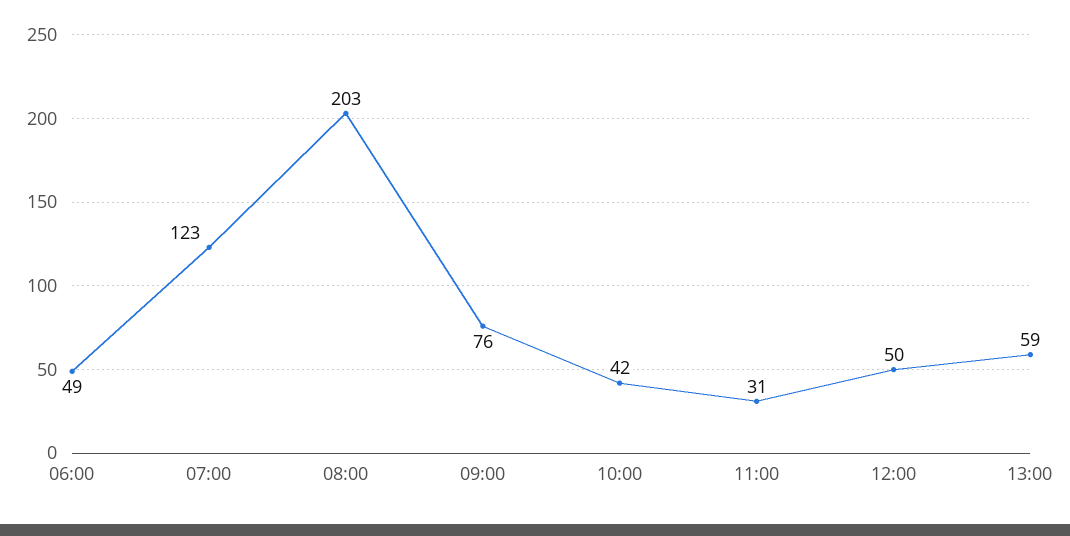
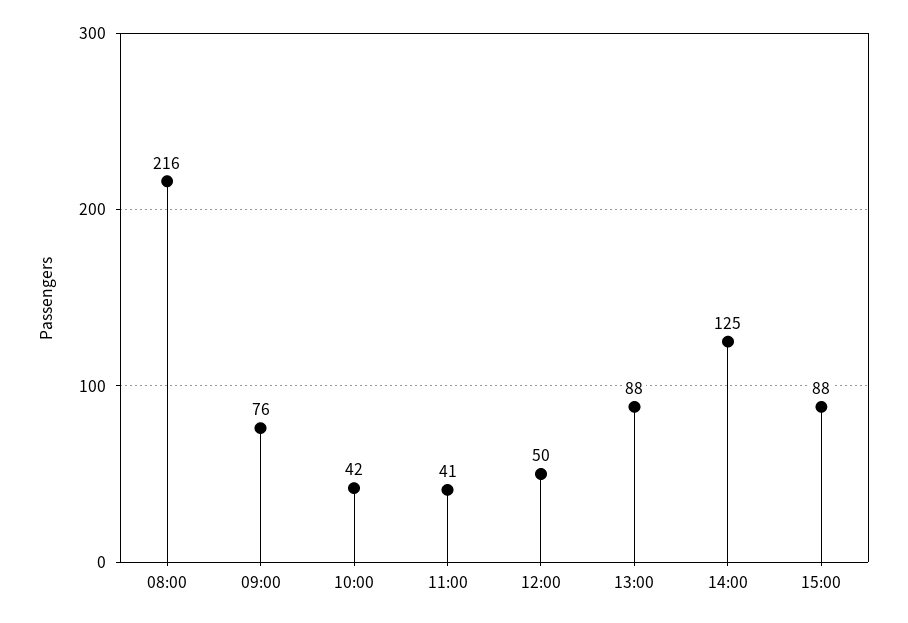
06:00: 49 -> none
07:00: 123 -> none
08:00: 203 -> 216
11:00: 31 -> 41
13:00: 59 -> 88
14:00: none -> 125
15:00: none -> 88

